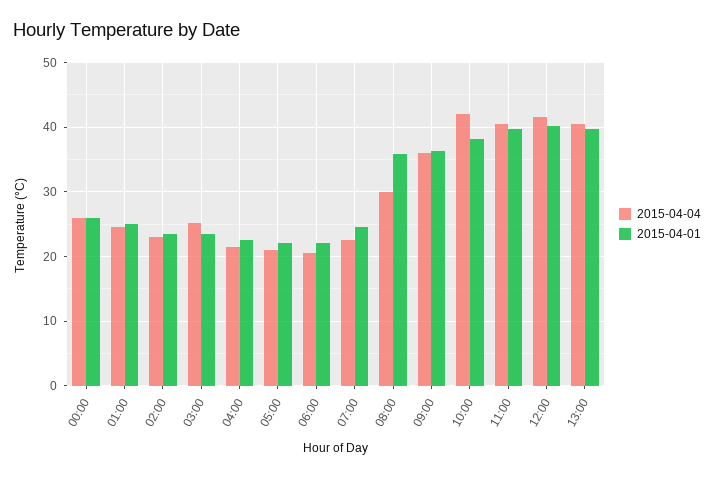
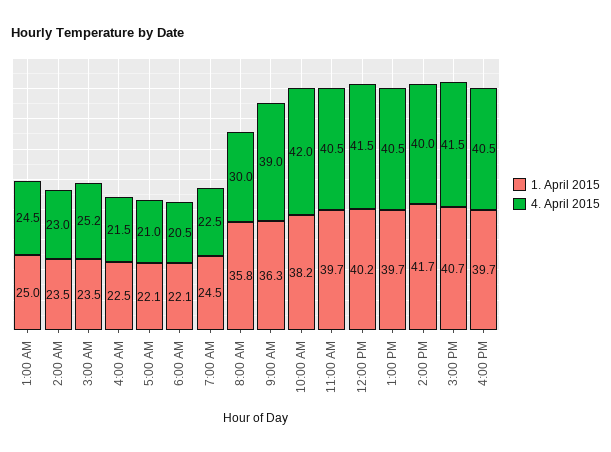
2015-04-04, 00:00: 26 -> none
2015-04-01, 00:00: 26 -> none
2015-04-04, 09:00: 36 -> 39
2015-04-01, 2:00 PM: none -> 41.7
2015-04-04, 2:00 PM: none -> 40
2015-04-01, 3:00 PM: none -> 40.7
2015-04-04, 3:00 PM: none -> 41.5
2015-04-01, 4:00 PM: none -> 39.7
2015-04-04, 4:00 PM: none -> 40.5

